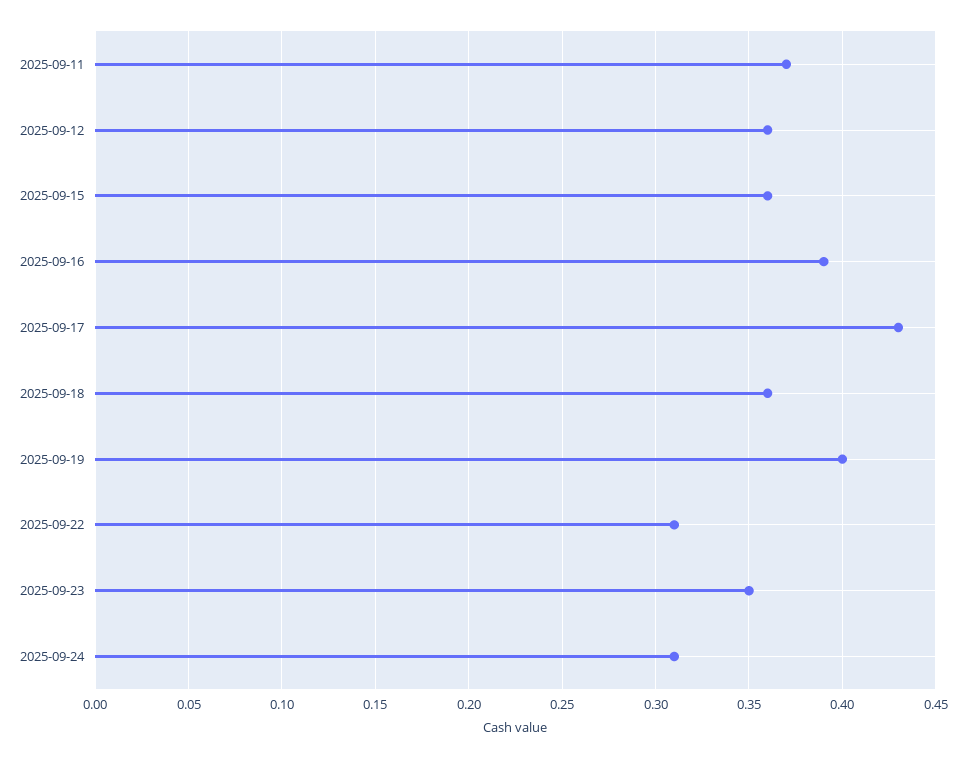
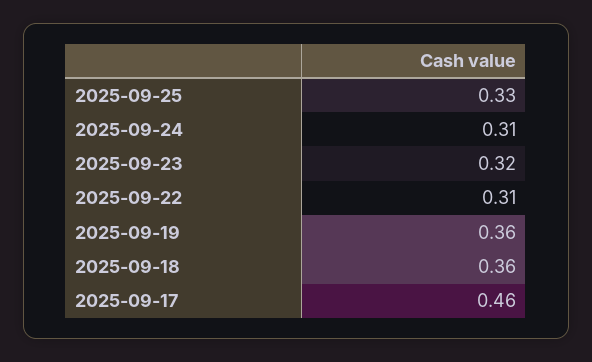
2025-09-11: 0.37 -> none
2025-09-12: 0.36 -> none
2025-09-15: 0.36 -> none
2025-09-16: 0.39 -> none
2025-09-17: 0.43 -> 0.46
2025-09-19: 0.4 -> 0.36
2025-09-23: 0.35 -> 0.32
2025-09-25: none -> 0.33

